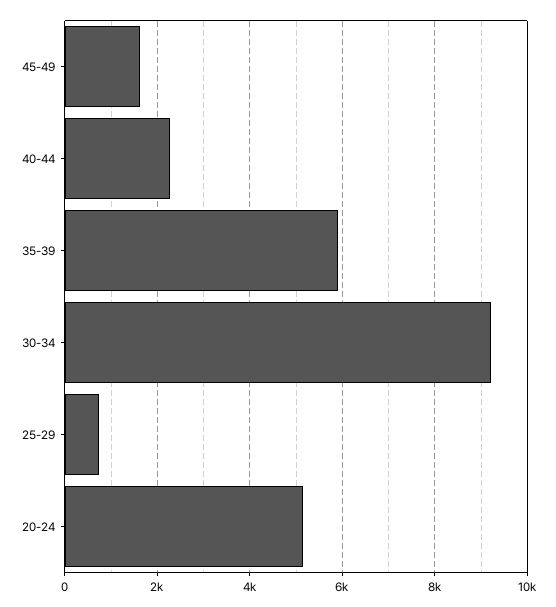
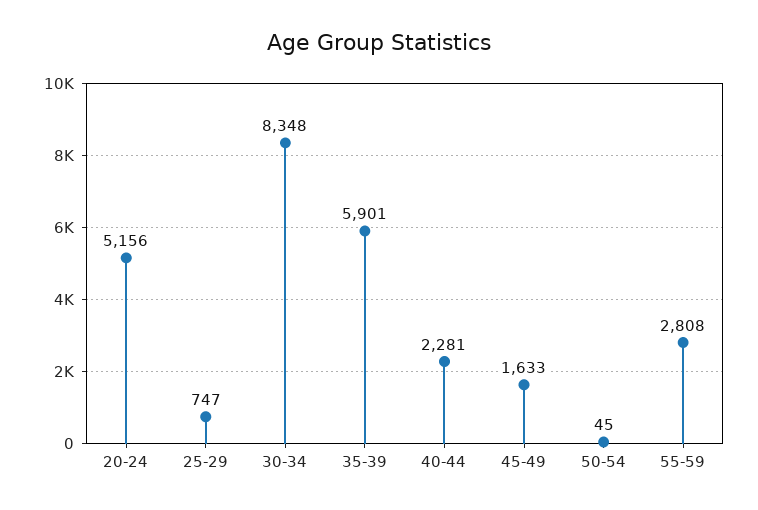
30-34: 9200 -> 8348
50-54: none -> 45
55-59: none -> 2808

